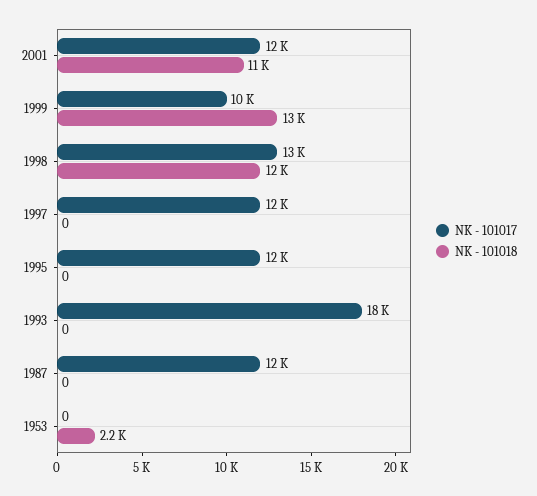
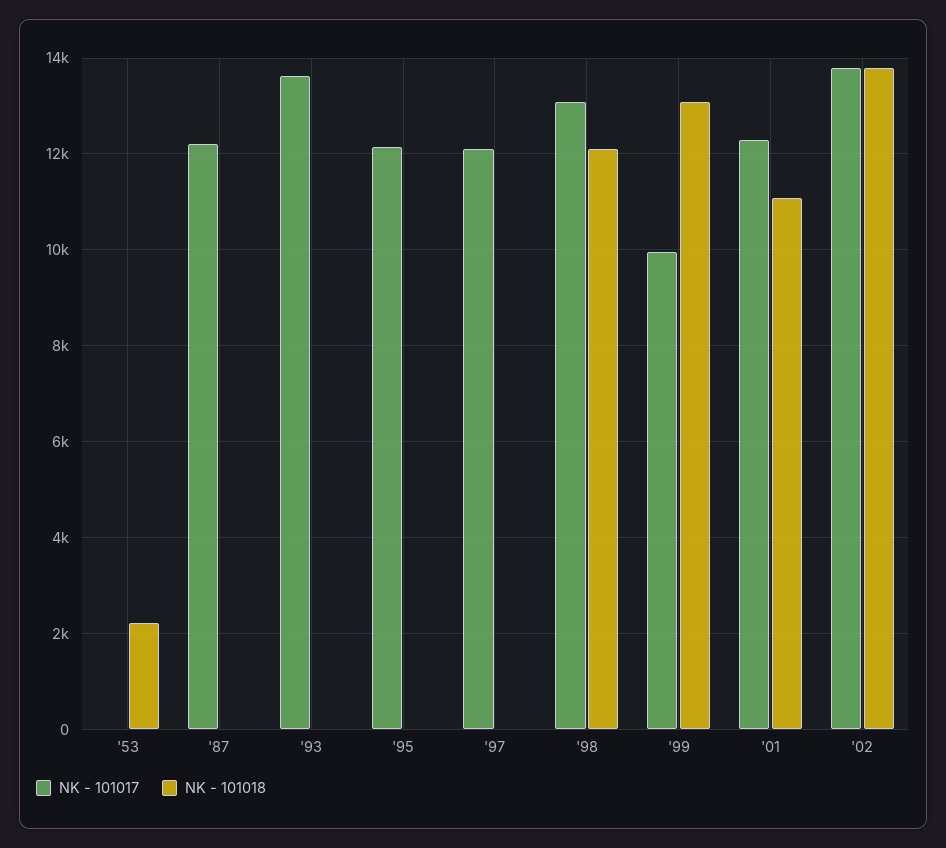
NK - 101017, 1993: 18000 -> 13600
NK - 101017, '02: none -> 13800
NK - 101018, '02: none -> 13800

